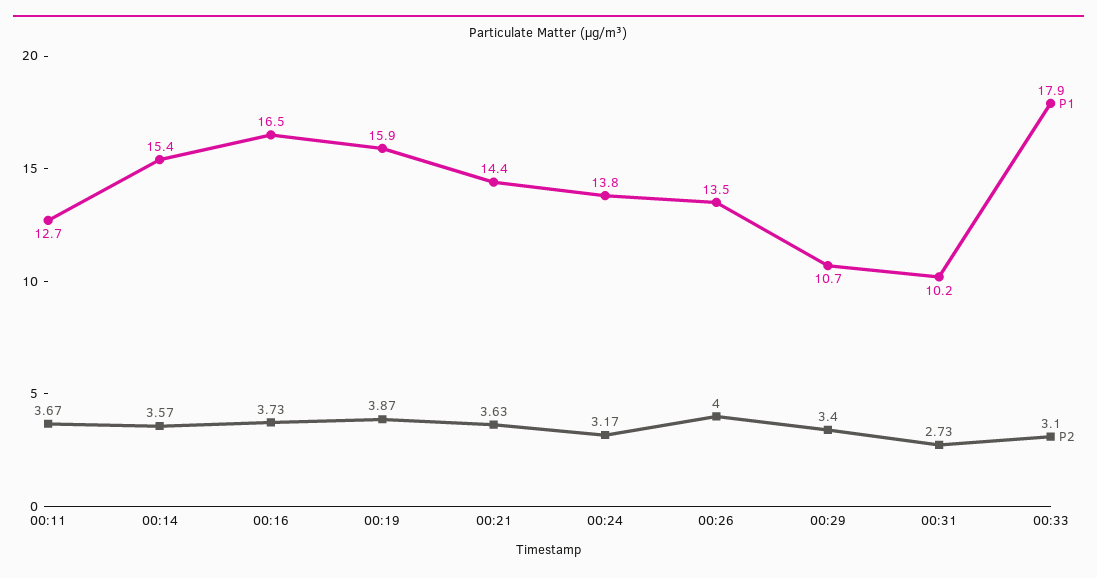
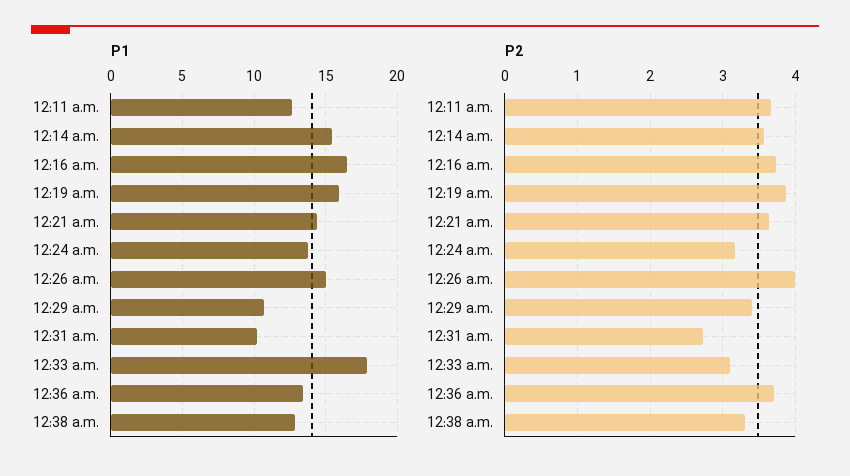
P1, 00:26: 13.5 -> 15
P1, 12:36 a.m.: none -> 13.5
P1, 12:38 a.m.: none -> 13
P2, 12:36 a.m.: none -> 3.7
P2, 12:38 a.m.: none -> 3.3

